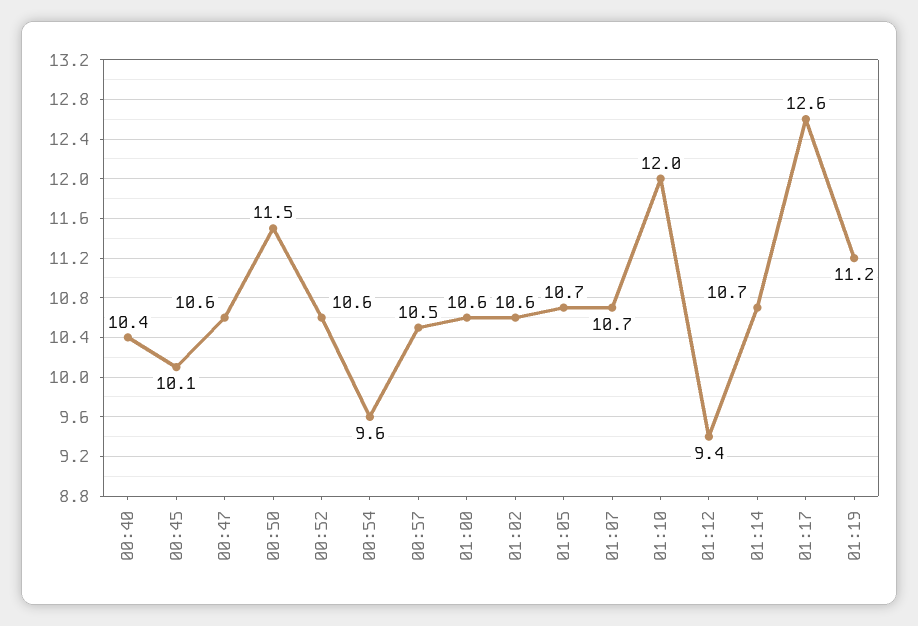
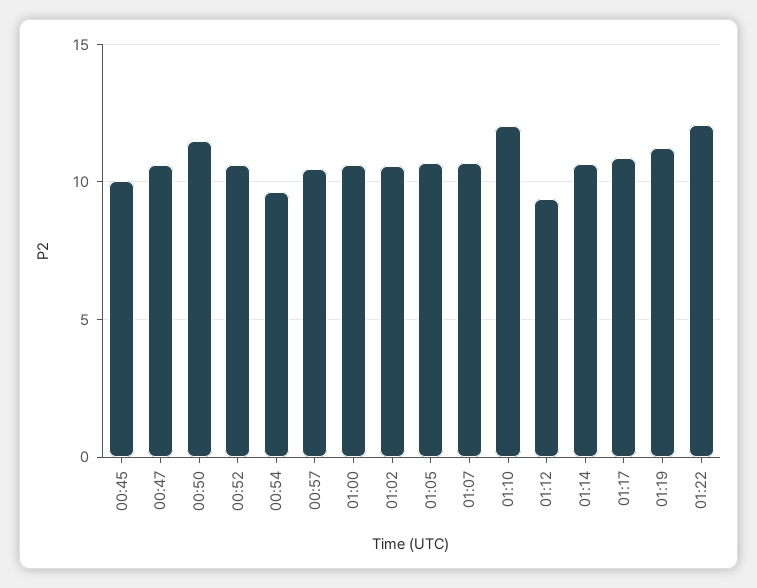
00:40: 10.4 -> none
01:17: 12.6 -> 11
01:22: none -> 12

